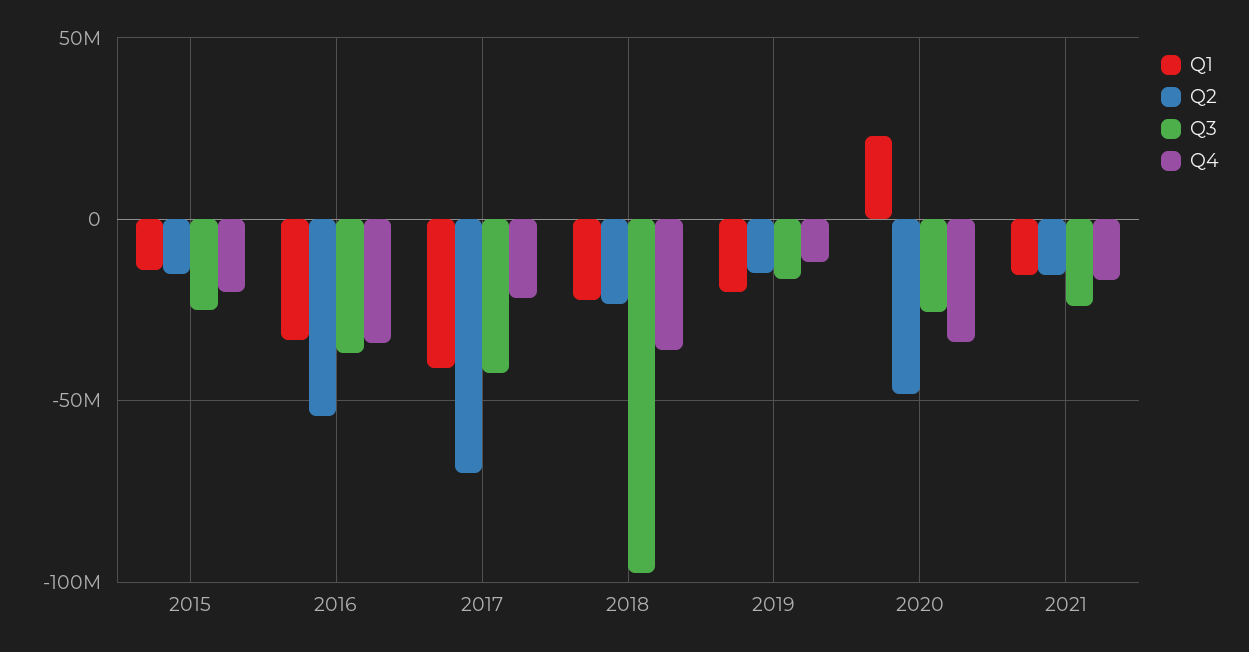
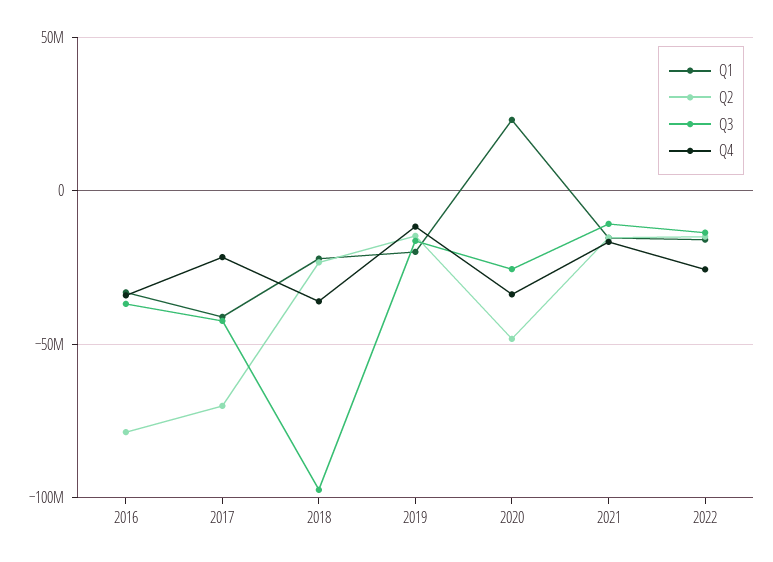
Q1, 2015: -15000000 -> none
Q2, 2015: -15000000 -> none
Q3, 2015: -25000000 -> none
Q4, 2015: -20000000 -> none
Q2, 2016: -55000000 -> -80000000
Q3, 2021: -25000000 -> -10000000
Q1, 2022: none -> -15000000
Q2, 2022: none -> -15000000
Q3, 2022: none -> -15000000
Q4, 2022: none -> -25000000

